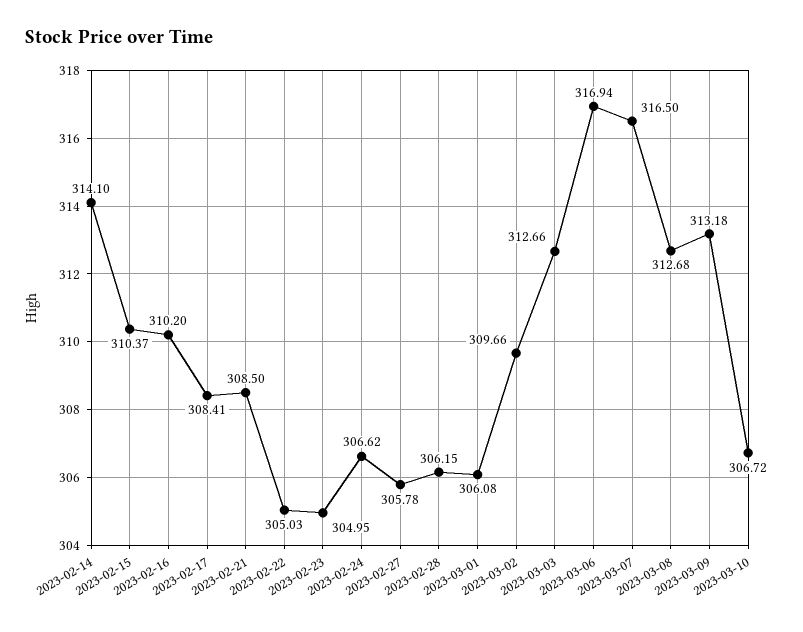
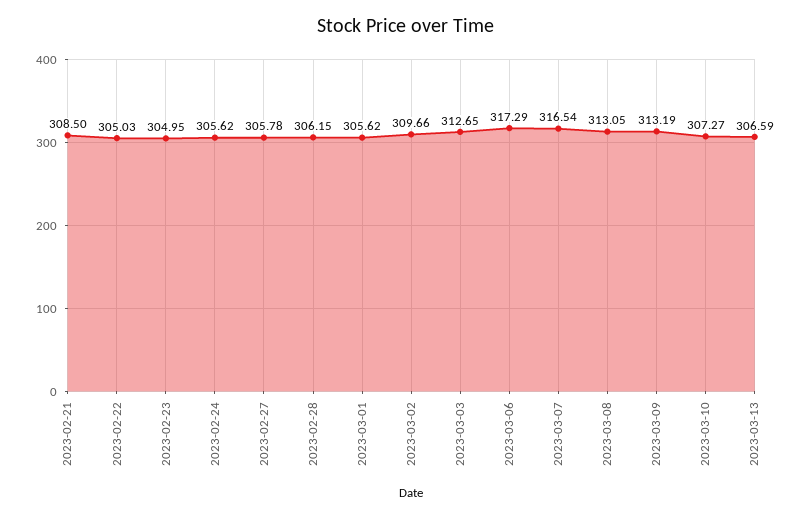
2023-02-14: 314.1 -> none
2023-02-15: 310.37 -> none
2023-02-16: 310.2 -> none
2023-02-17: 308.41 -> none
2023-02-24: 306.62 -> 305.62
2023-03-01: 306.08 -> 305.62
2023-03-03: 312.66 -> 312.65
2023-03-06: 316.94 -> 317.29
2023-03-07: 316.5 -> 316.54
2023-03-08: 312.68 -> 313.05
2023-03-09: 313.18 -> 313.19
2023-03-10: 306.72 -> 307.27
2023-03-13: none -> 306.59

